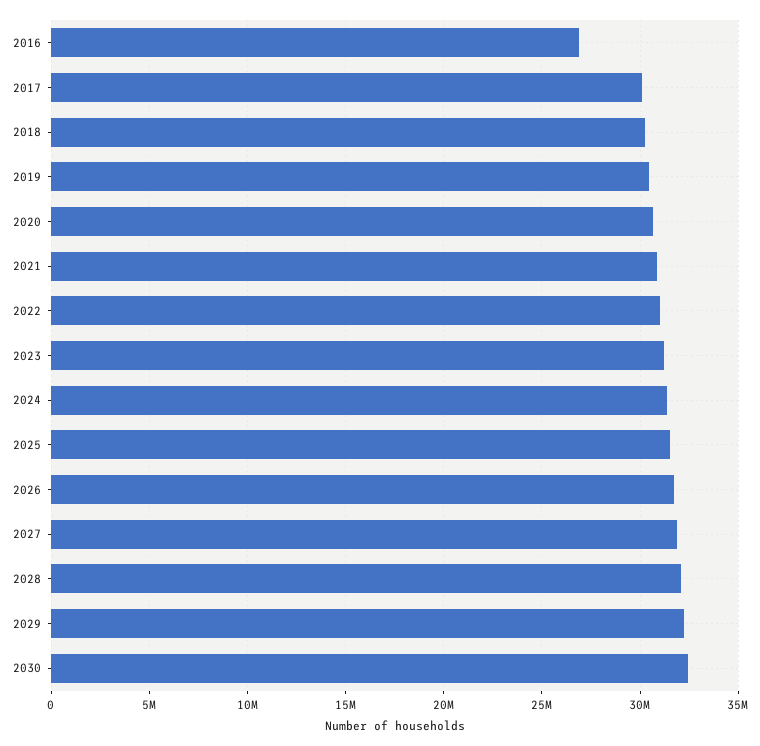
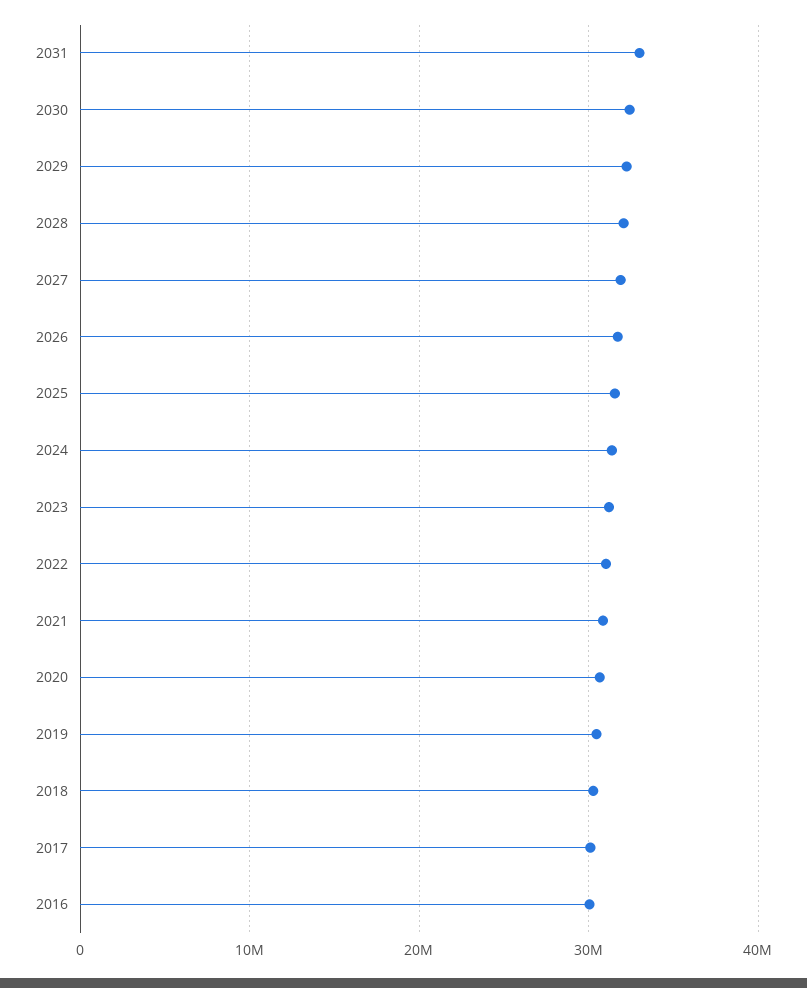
2016: 27000000 -> 30000000
2031: none -> 33000000

